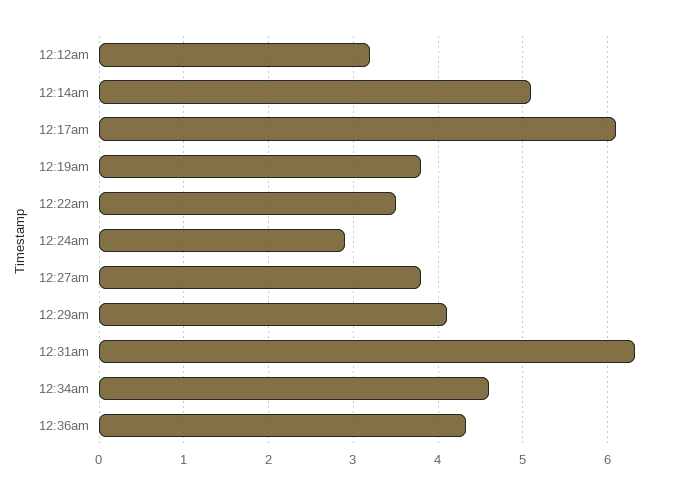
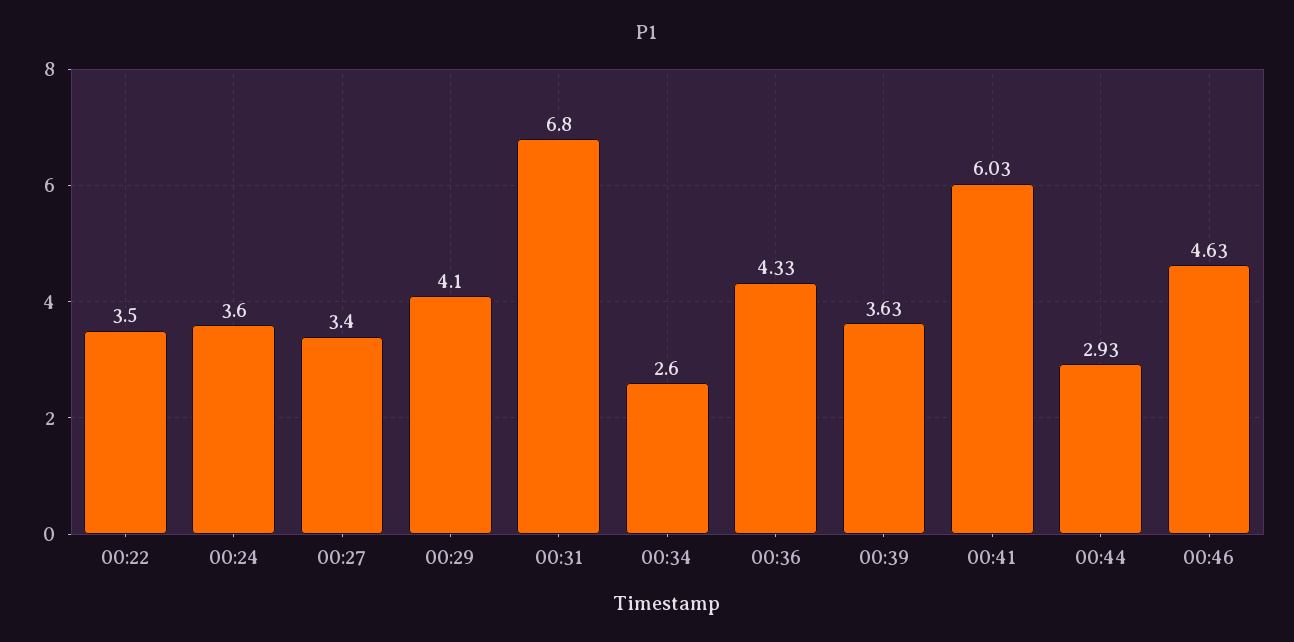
12:12am: 3.2 -> none
12:14am: 5.1 -> none
12:17am: 6.1 -> none
12:19am: 3.8 -> none
12:24am: 2.9 -> 3.6
12:27am: 3.8 -> 3.4
12:31am: 6.3 -> 6.8
12:34am: 4.6 -> 2.6
00:39: none -> 3.63
00:41: none -> 6.03
00:44: none -> 2.93
00:46: none -> 4.63

